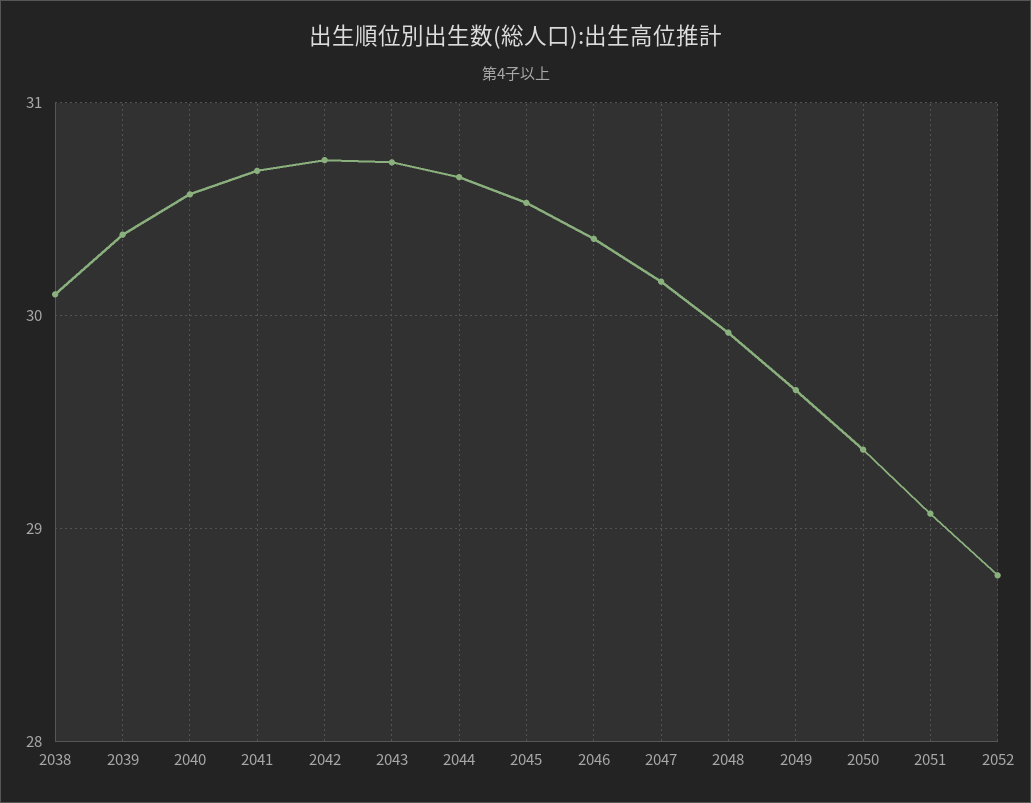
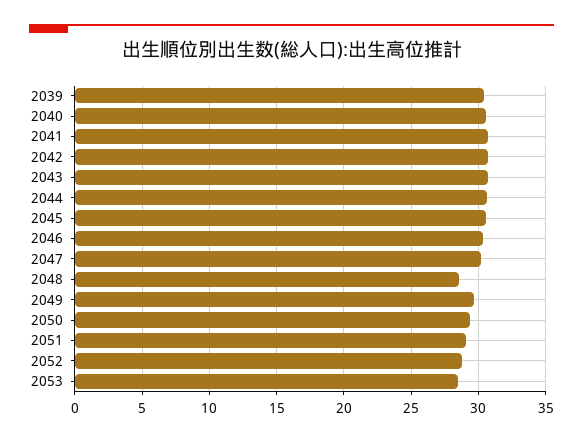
2038: 30.1 -> none
2048: 29.9 -> 28.5
2053: none -> 28.5

